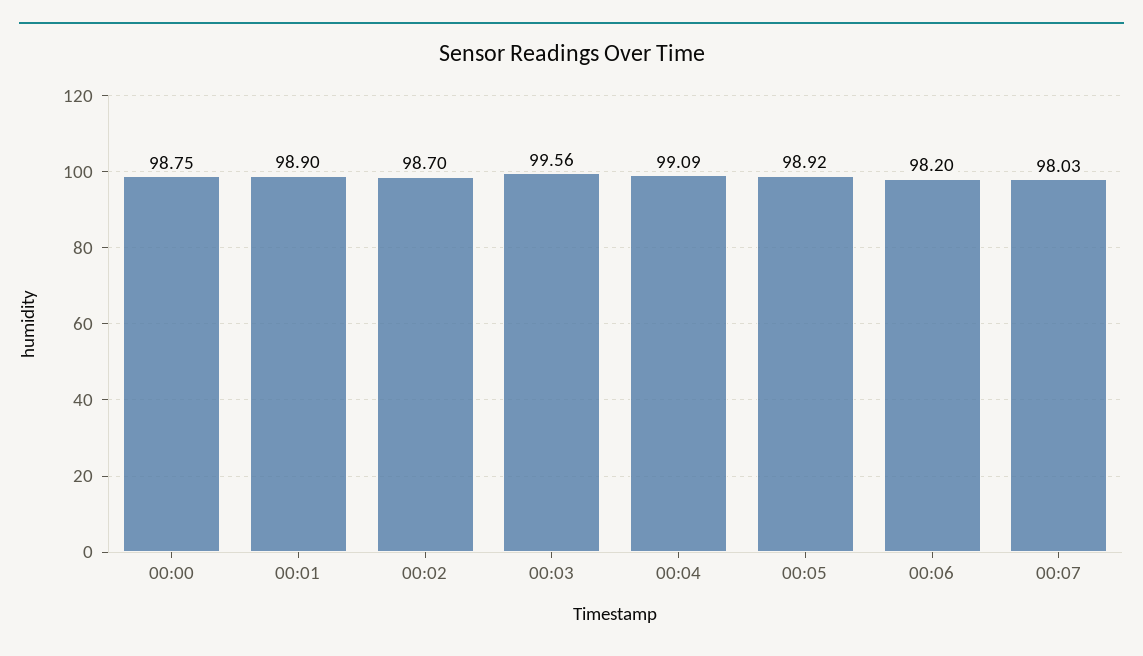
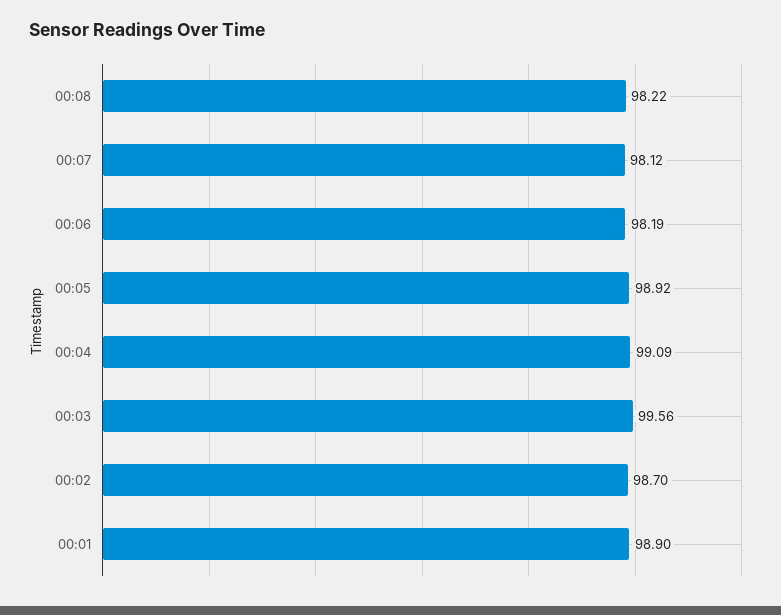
00:00: 98.75 -> none
00:06: 98.2 -> 98.19
00:07: 98.03 -> 98.12
00:08: none -> 98.22

